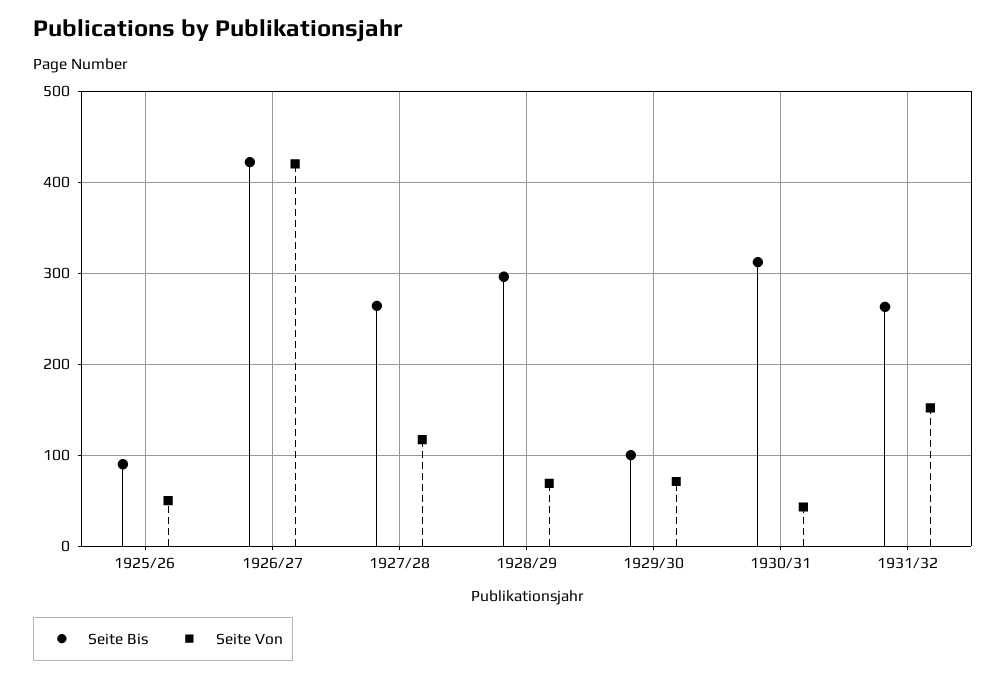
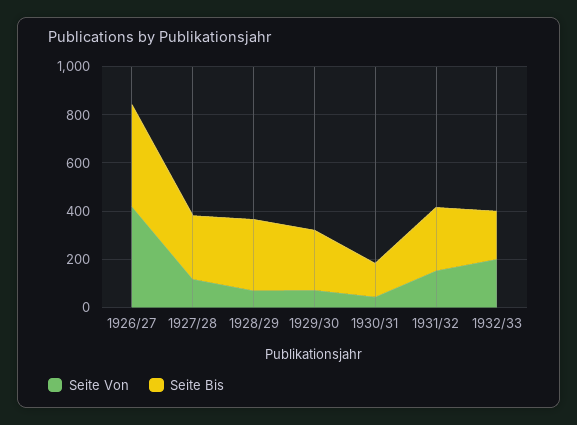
Seite Bis, 1925/26: 90 -> none
Seite Von, 1925/26: 50 -> none
Seite Bis, 1929/30: 100 -> 250
Seite Bis, 1930/31: 310 -> 150
Seite Von, 1932/33: none -> 200
Seite Bis, 1932/33: none -> 200

